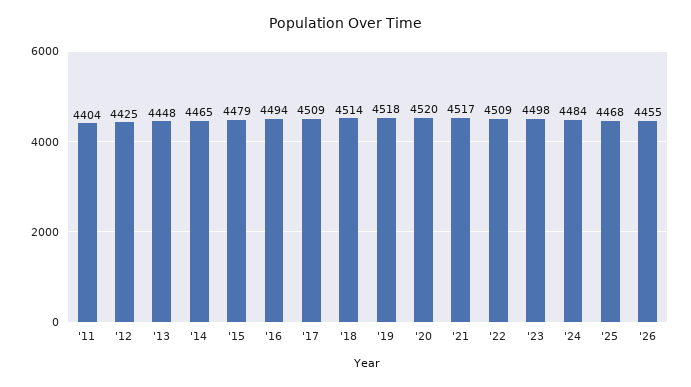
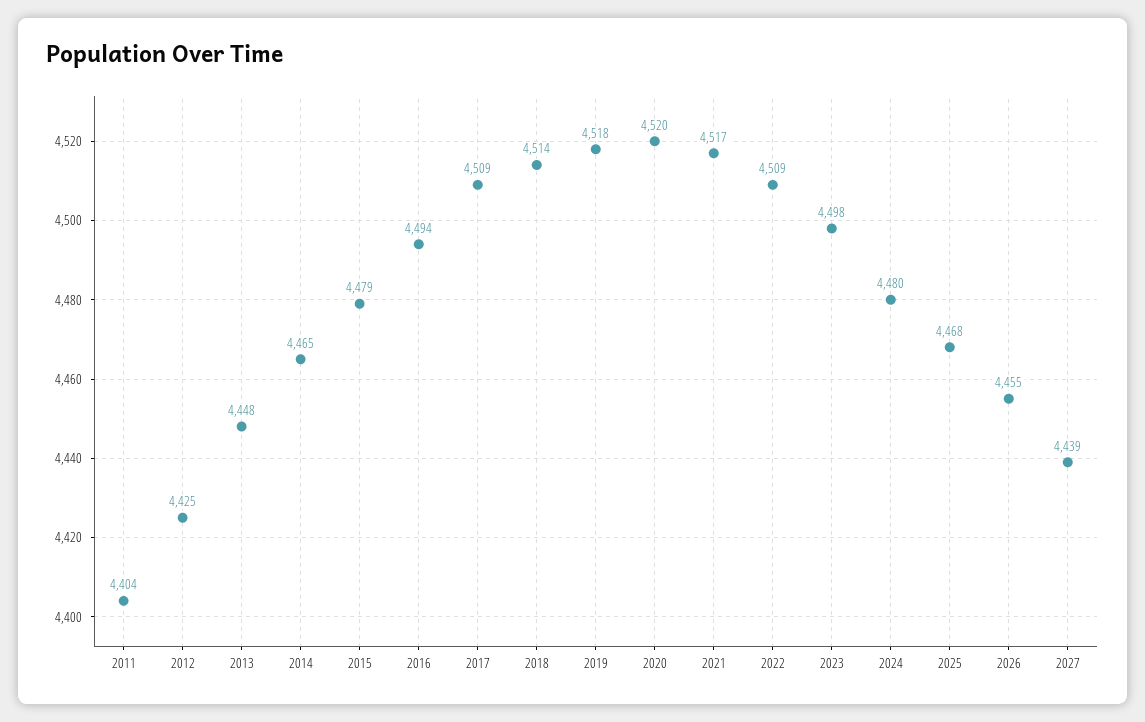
'24: 4484 -> 4480
2027: none -> 4439

